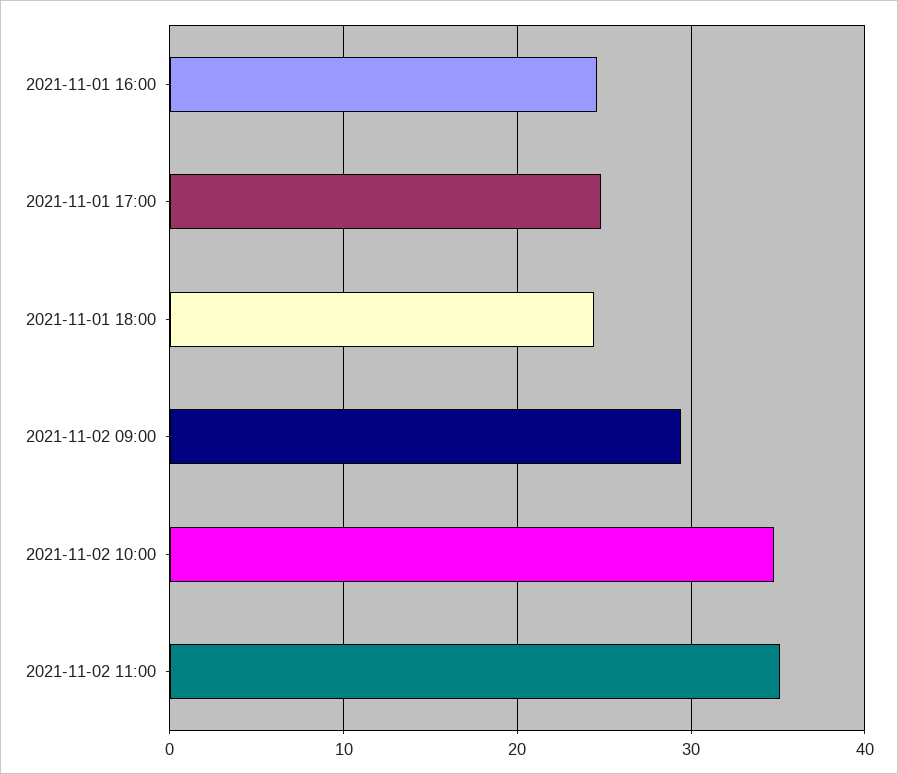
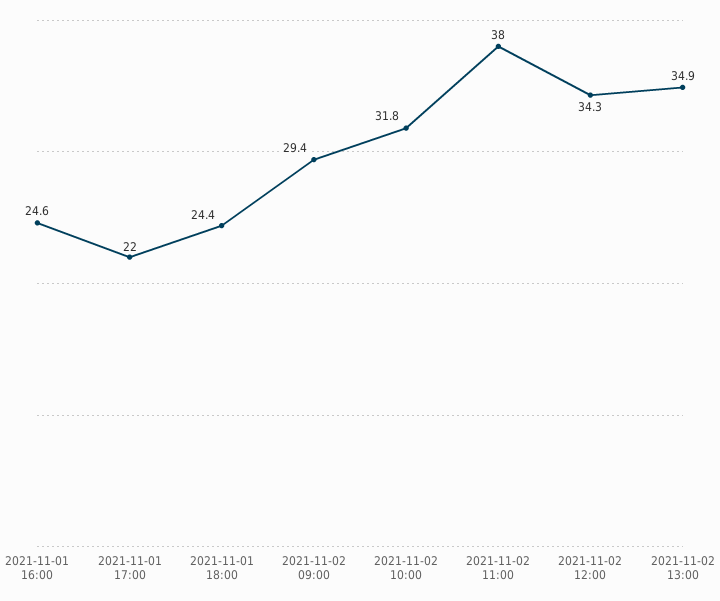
2021-11-01 17:00: 25 -> 22
2021-11-02 10:00: 35 -> 31.8
2021-11-02 11:00: 35 -> 38
2021-11-02 12:00: none -> 34.3
2021-11-02 13:00: none -> 34.9

